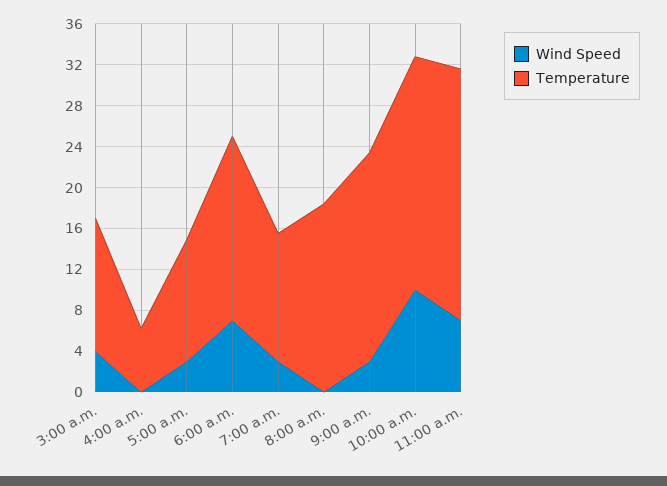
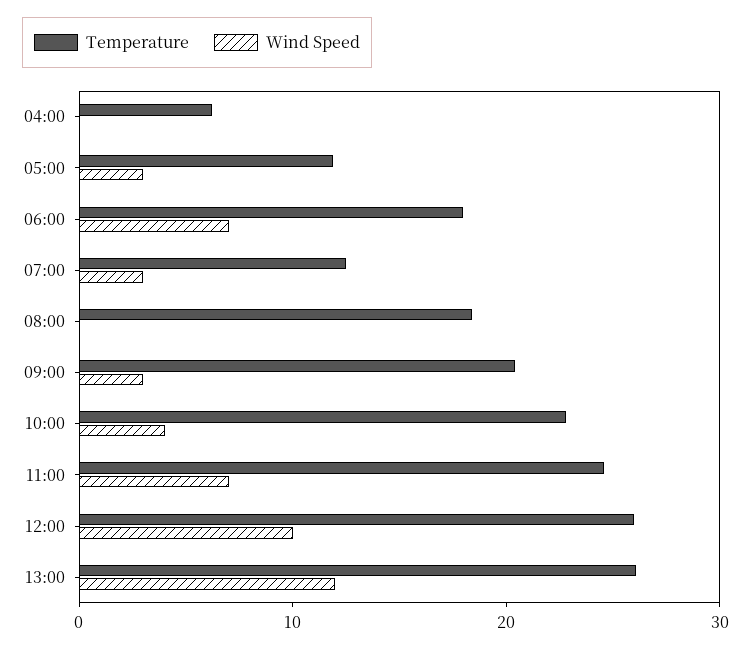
Wind Speed, 3:00 a.m.: 4 -> none
Temperature, 3:00 a.m.: 13 -> none
Wind Speed, 10:00 a.m.: 10 -> 4
Temperature, 12:00: none -> 26
Wind Speed, 12:00: none -> 10
Temperature, 13:00: none -> 26
Wind Speed, 13:00: none -> 12

